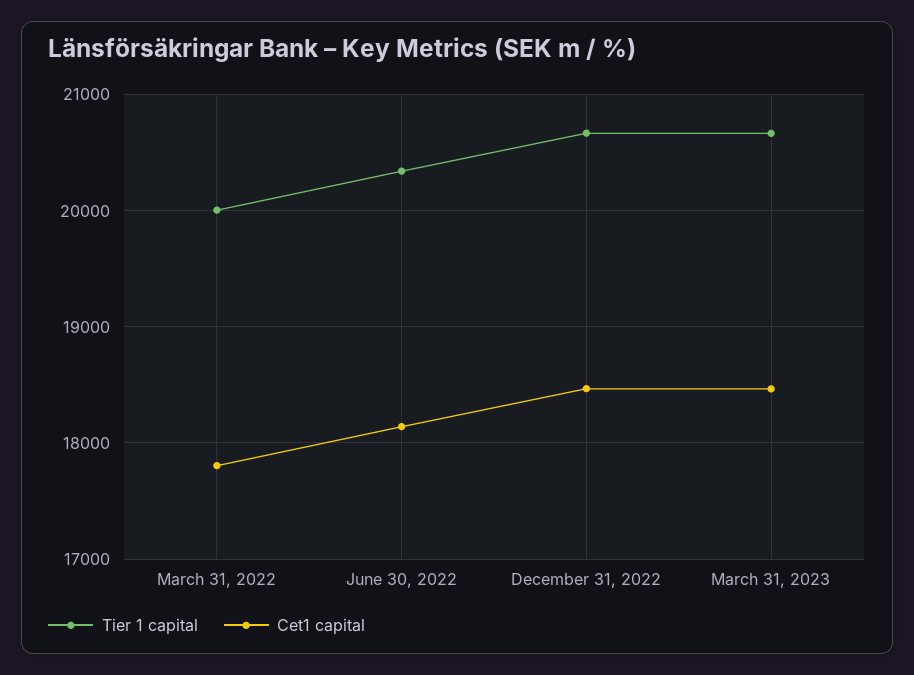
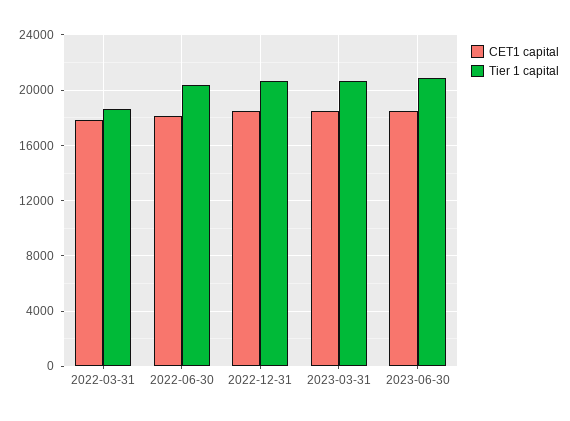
Tier 1 capital, March 31, 2022: 20000 -> 18500
Cet1 capital, 2023-06-30: none -> 18500
Tier 1 capital, 2023-06-30: none -> 21000

